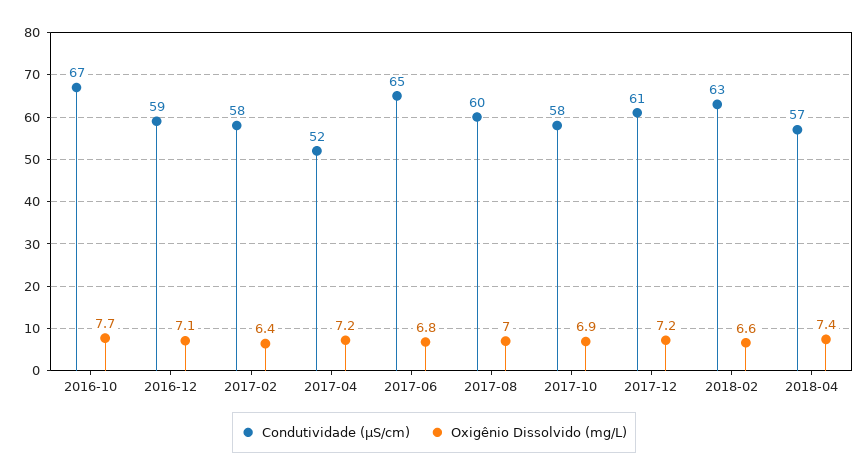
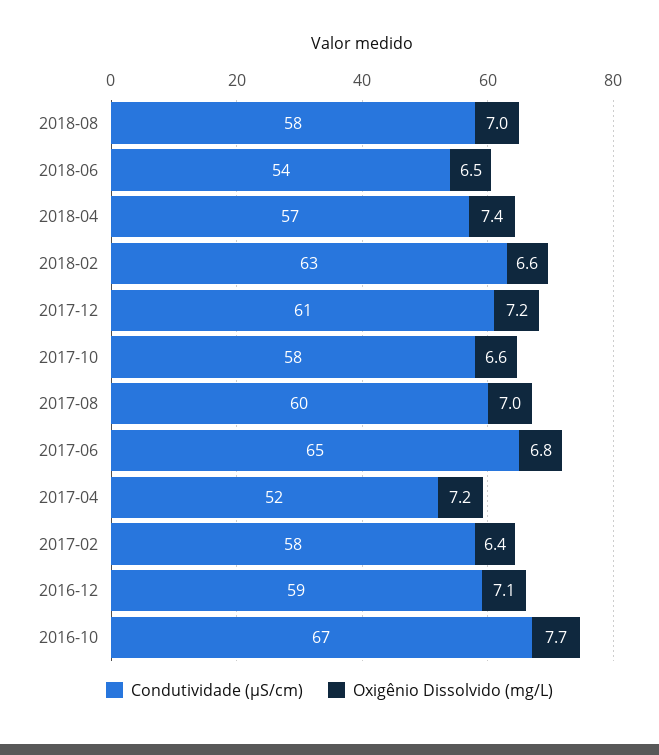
Oxigênio Dissolvido (mg/L), 2017-10: 6.9 -> 6.6
Condutividade (µS/cm), 2018-08: none -> 58
Oxigênio Dissolvido (mg/L), 2018-08: none -> 7
Condutividade (µS/cm), 2018-06: none -> 54
Oxigênio Dissolvido (mg/L), 2018-06: none -> 6.5

